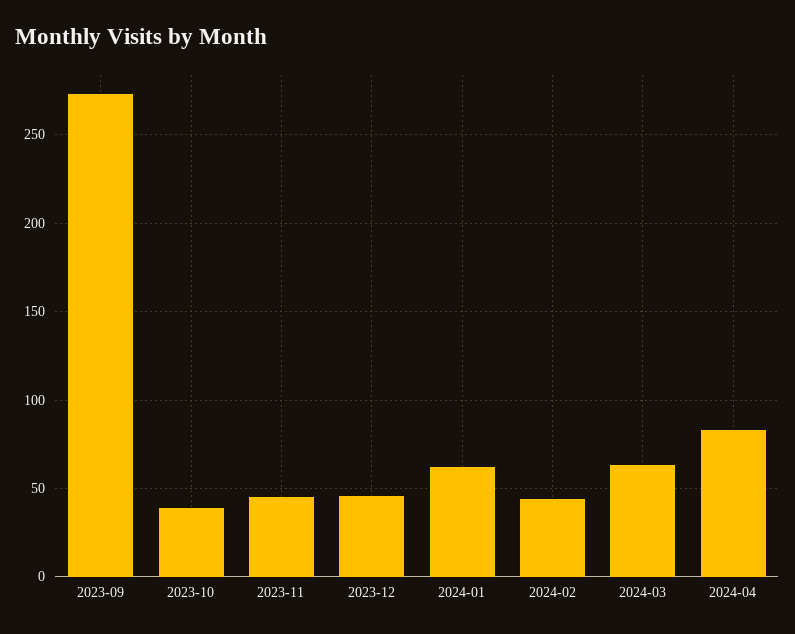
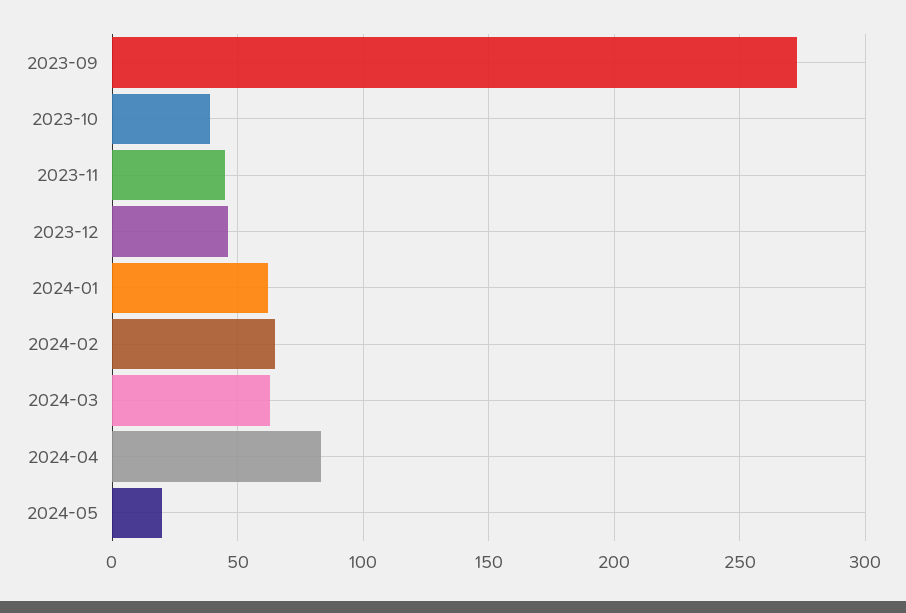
2024-02: 45 -> 65
2024-05: none -> 20

